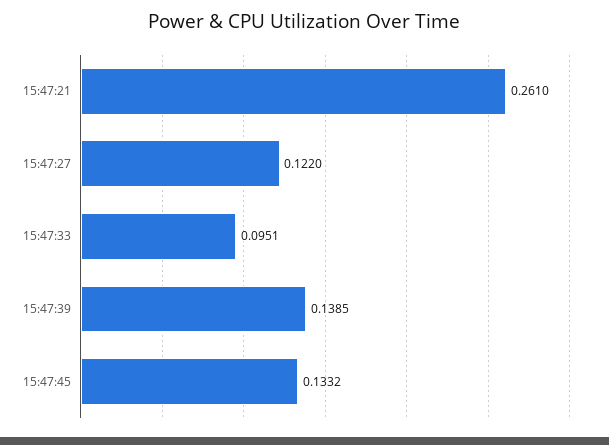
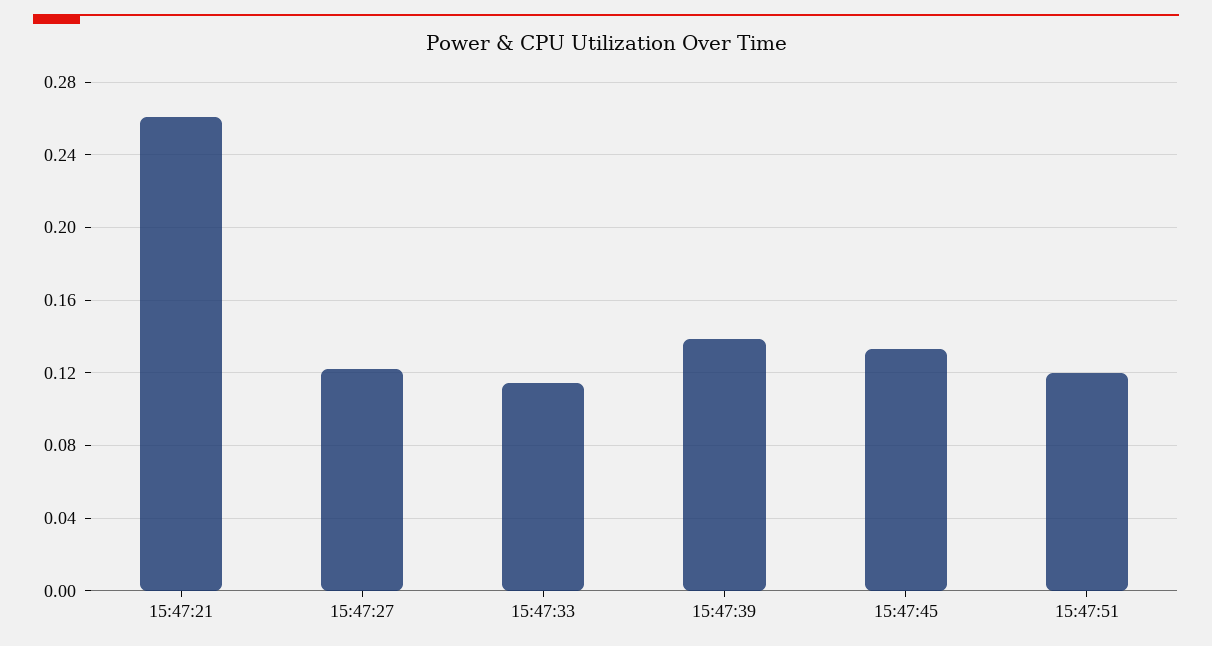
15:47:33: 0.0951 -> 0.115
15:47:51: none -> 0.12

